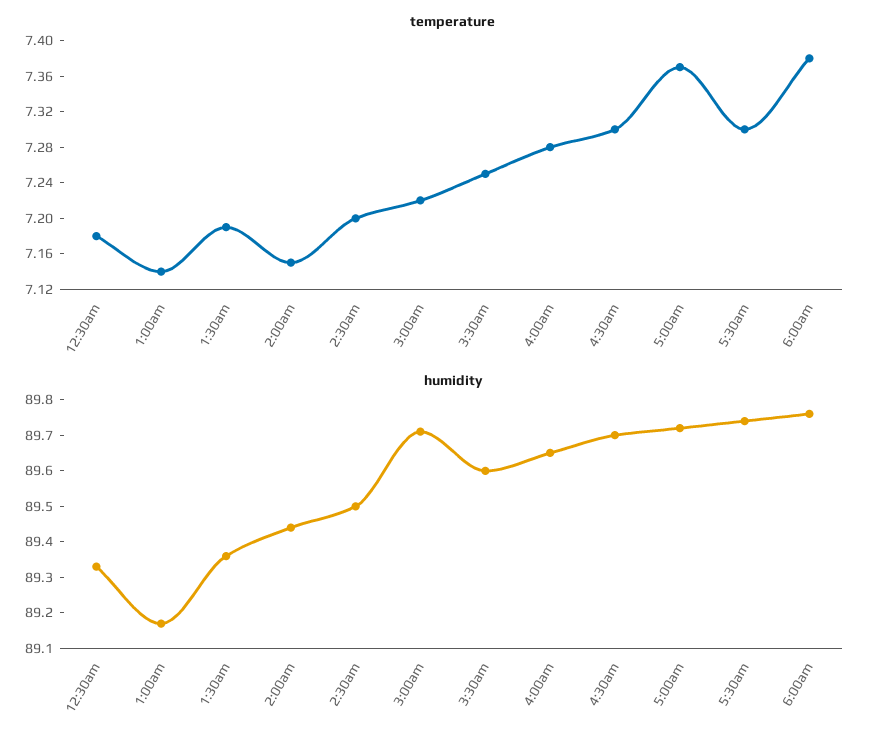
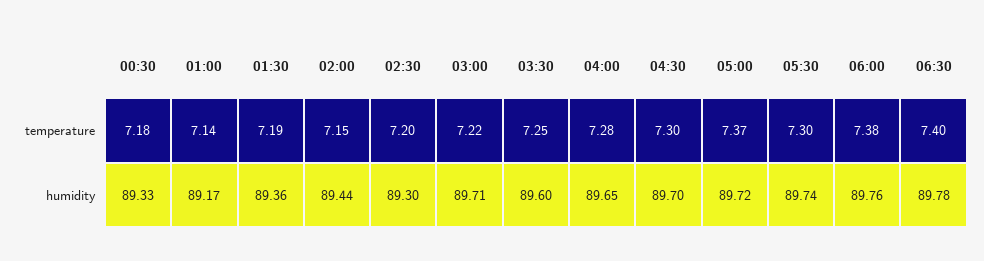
humidity, 2:30am: 89.5 -> 89.3
temperature, 06:30: none -> 7.4
humidity, 06:30: none -> 89.78

